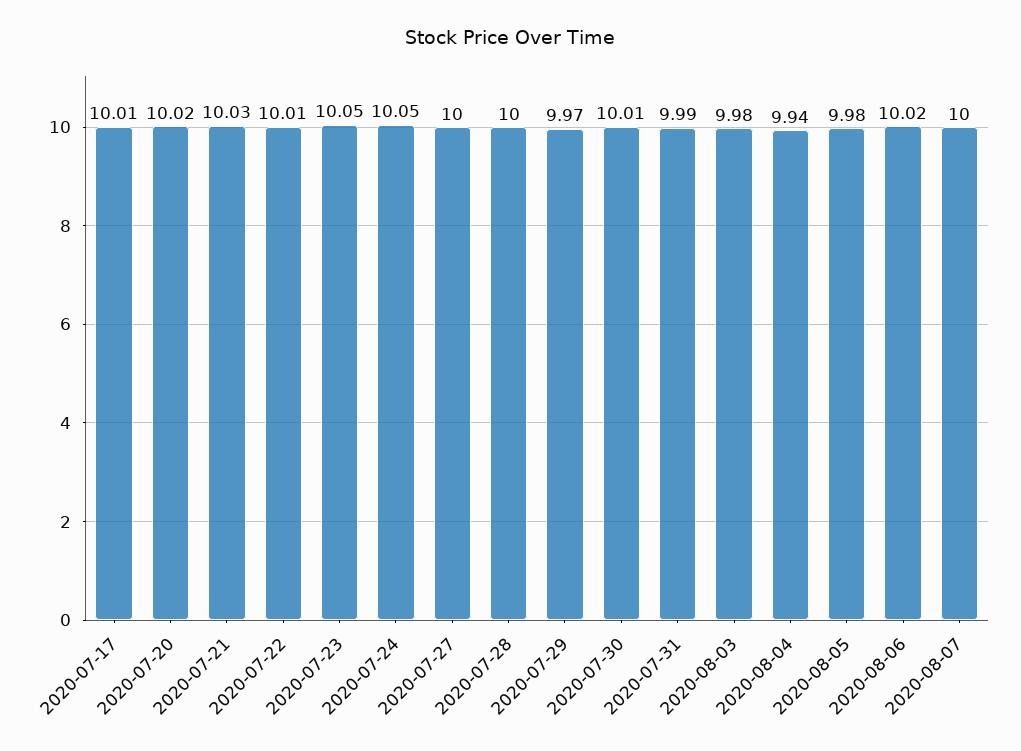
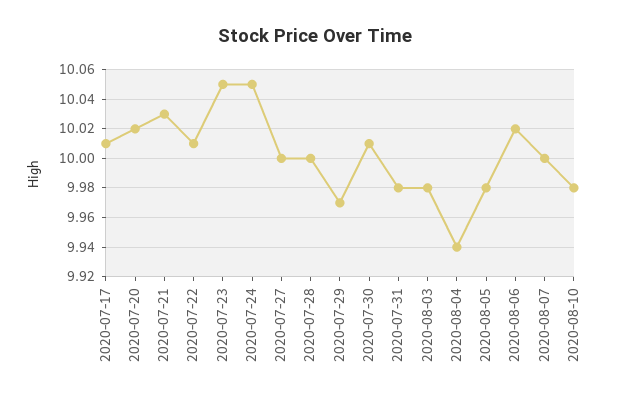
2020-07-31: 9.99 -> 9.98
2020-08-10: none -> 9.98

